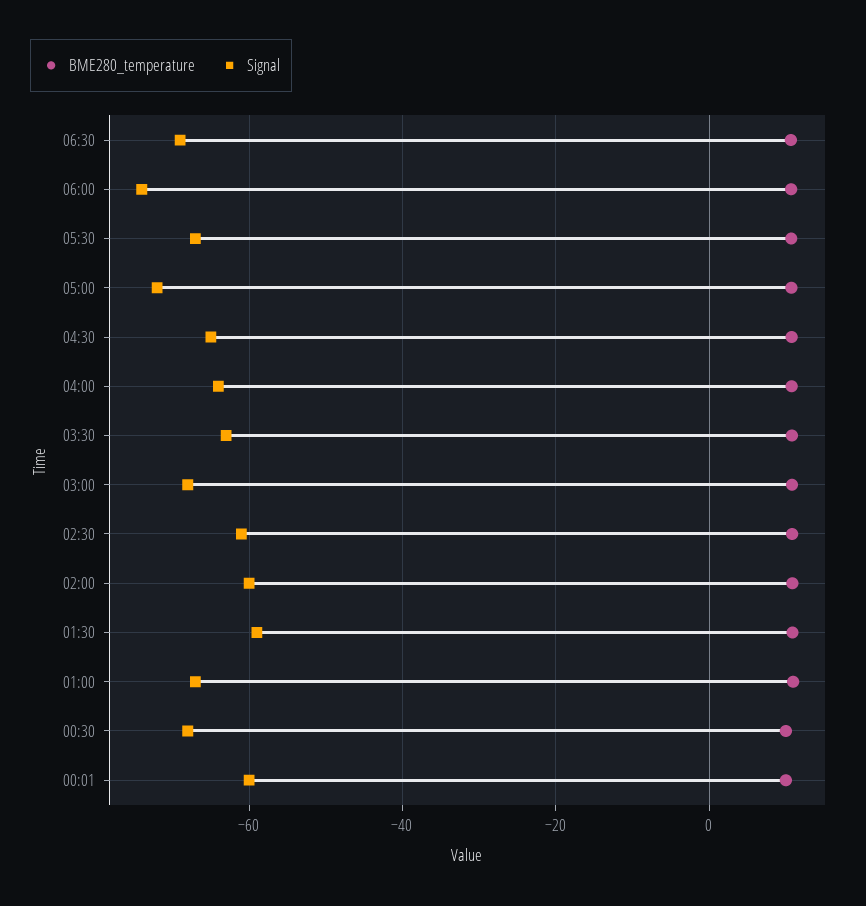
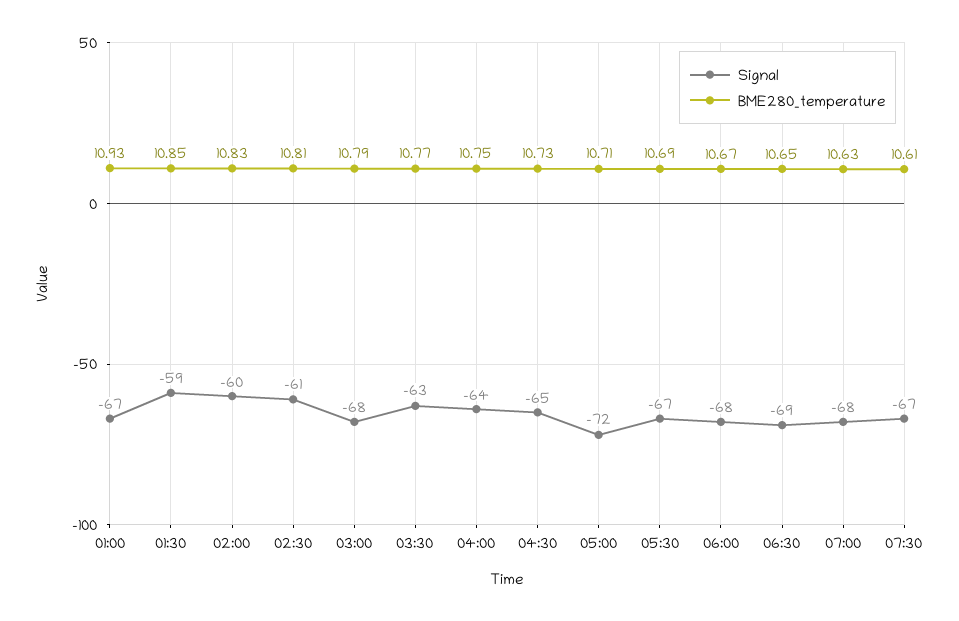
Signal, 06:00: -74 -> -68
BME280_temperature, 00:30: 10 -> none
Signal, 00:30: -68 -> none
BME280_temperature, 00:01: 10 -> none
Signal, 00:01: -60 -> none
Signal, 07:00: none -> -68
BME280_temperature, 07:00: none -> 10.63
Signal, 07:30: none -> -67
BME280_temperature, 07:30: none -> 10.61

